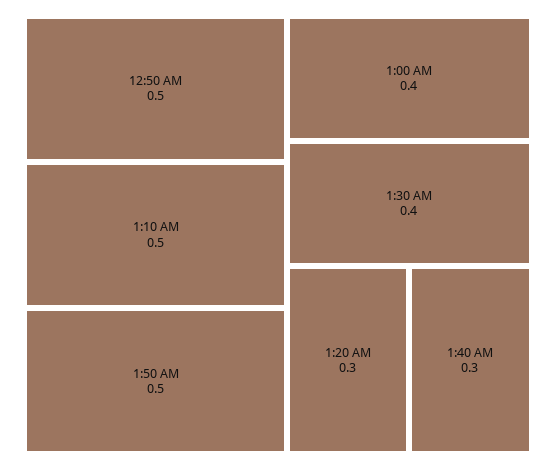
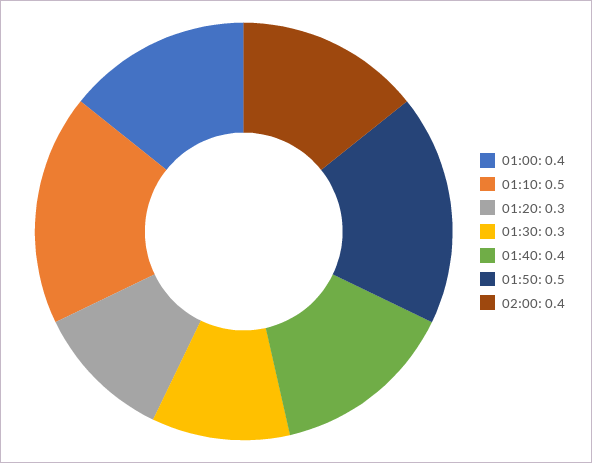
12:50 AM: 0.5 -> none
1:30 AM: 0.4 -> 0.3
1:40 AM: 0.3 -> 0.4
02:00: none -> 0.4

